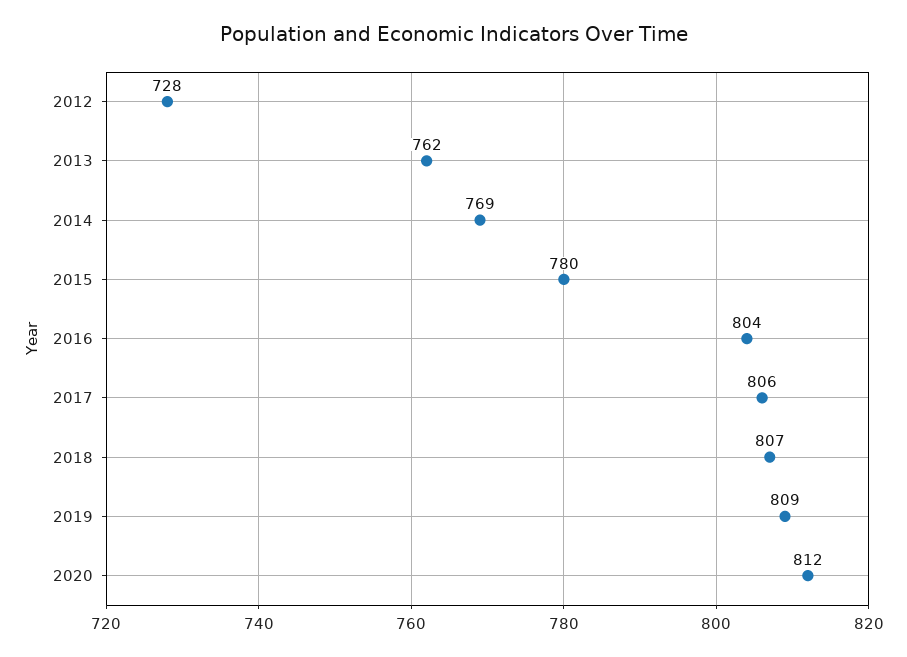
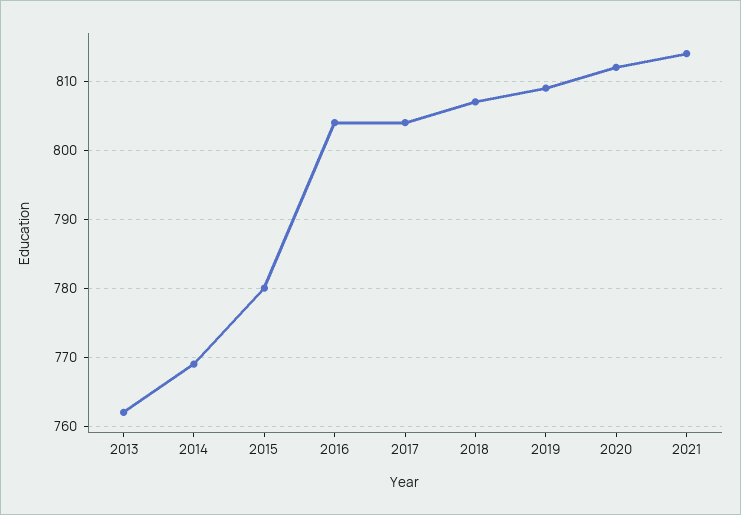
2012: 728 -> none
2017: 806 -> 804
2021: none -> 814

